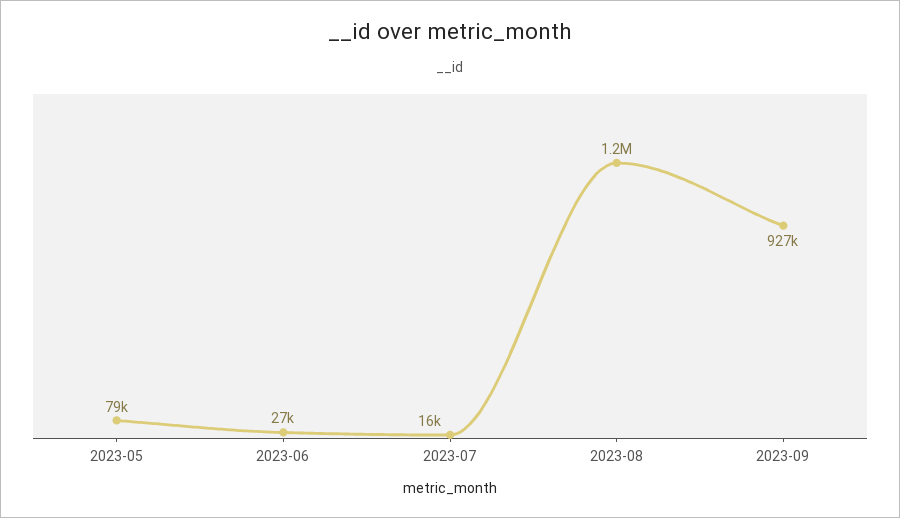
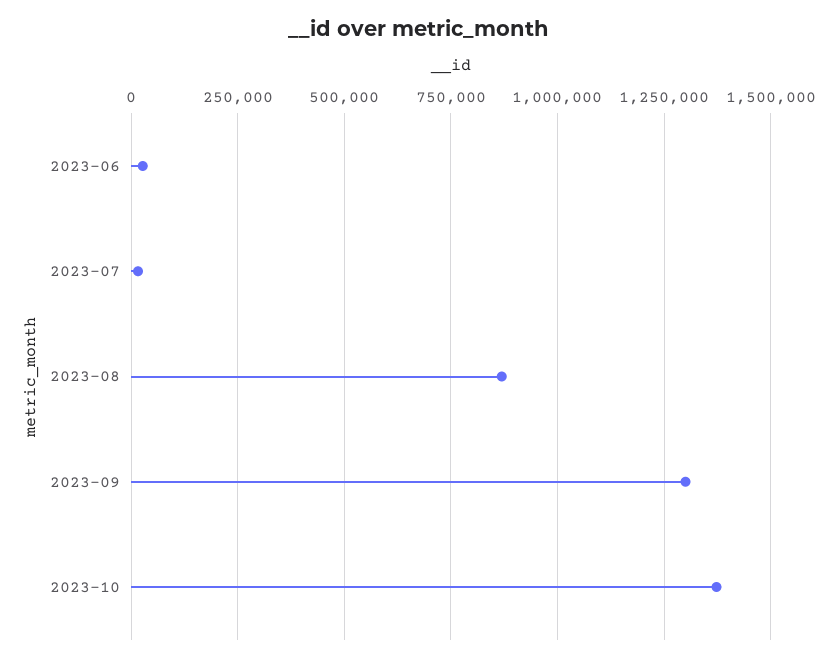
2023-05: 79000 -> none
2023-08: 1200000 -> 875000
2023-09: 927000 -> 1300000
2023-10: none -> 1375000

